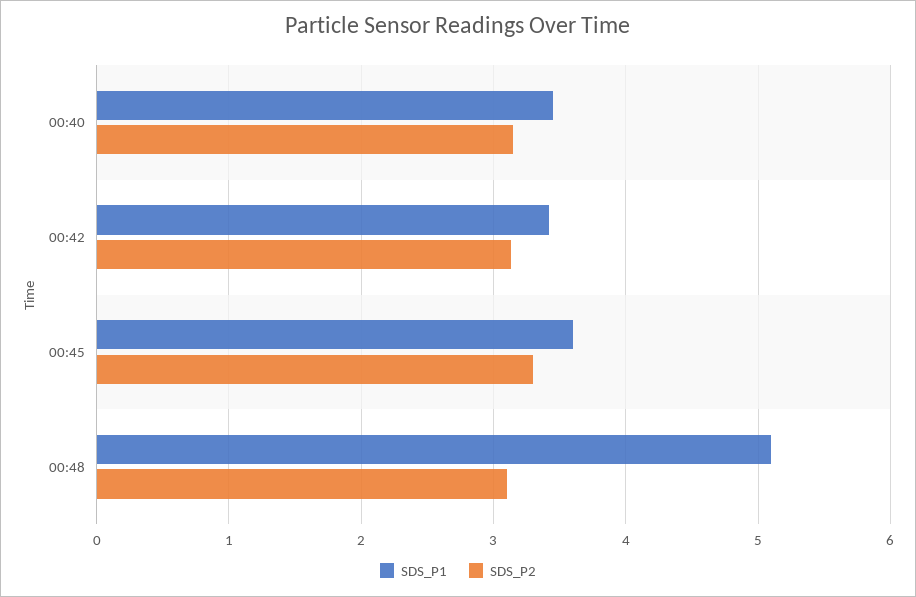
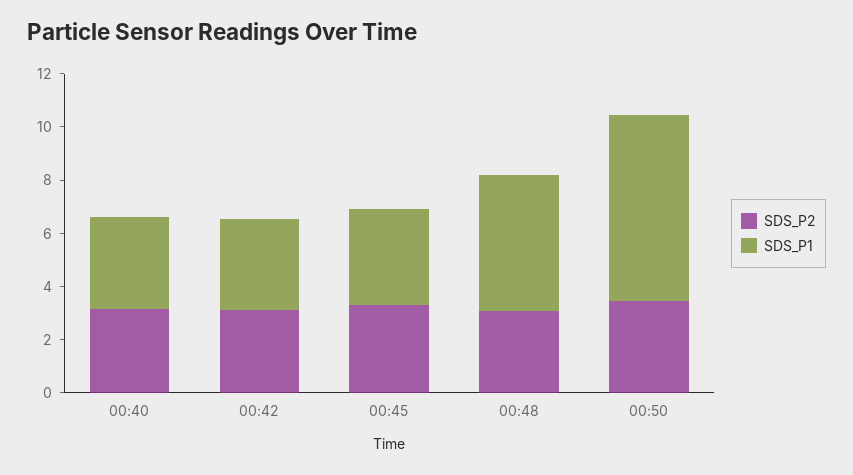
SDS_P2, 00:50: none -> 3.5
SDS_P1, 00:50: none -> 7

